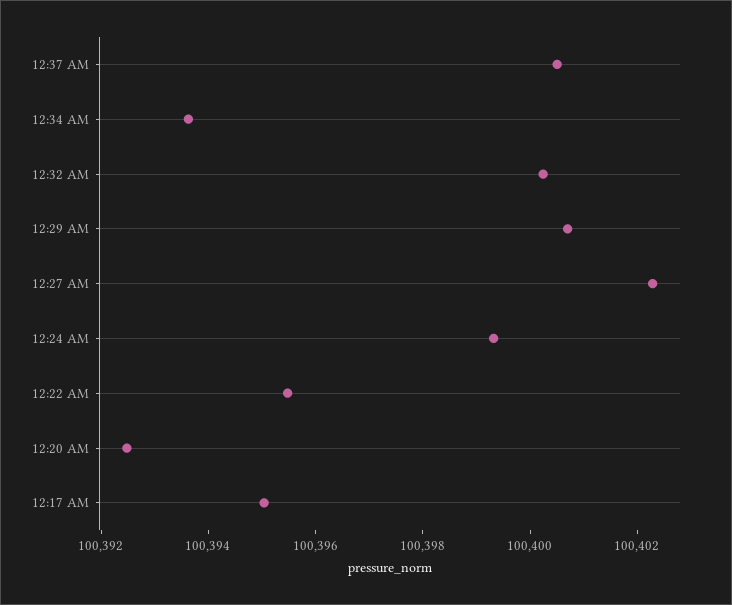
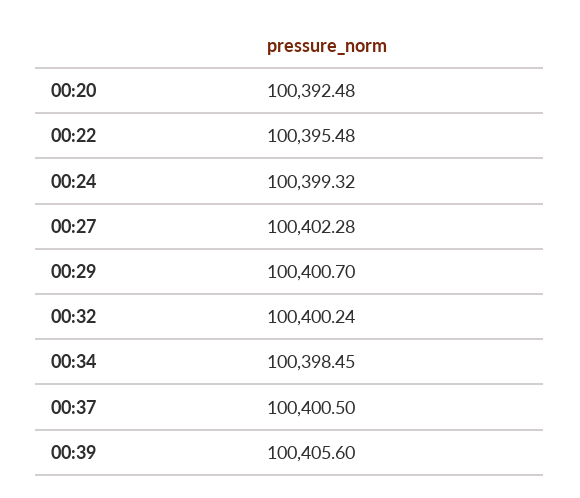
12:34 AM: 100393.5 -> 100398.45
12:17 AM: 100395 -> none
00:39: none -> 100405.6

